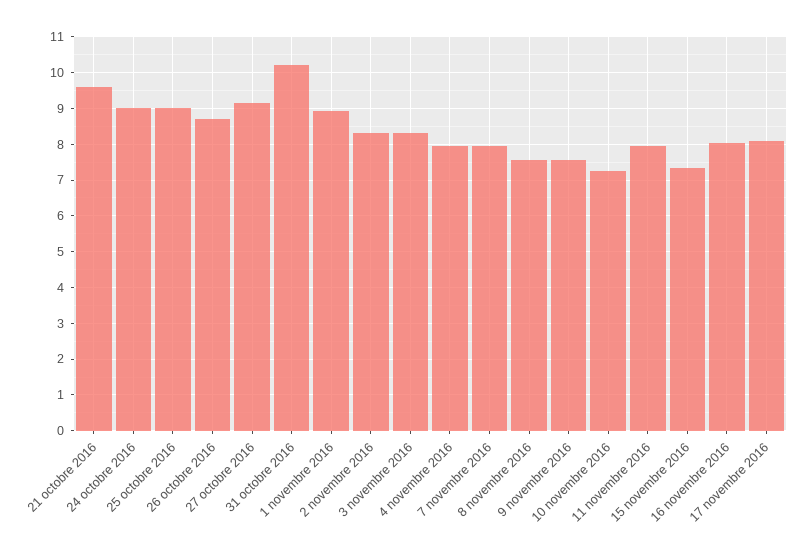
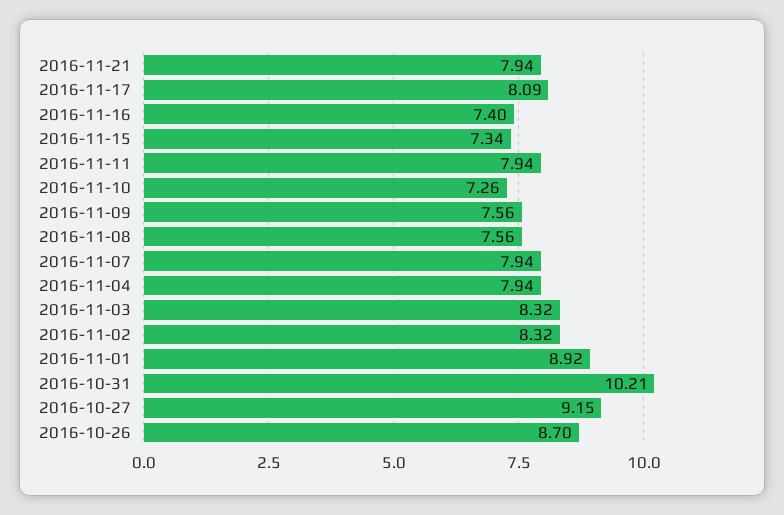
21 octobre 2016: 9.6 -> none
24 octobre 2016: 9 -> none
25 octobre 2016: 9 -> none
16 novembre 2016: 8 -> 7.4
2016-11-21: none -> 7.94

